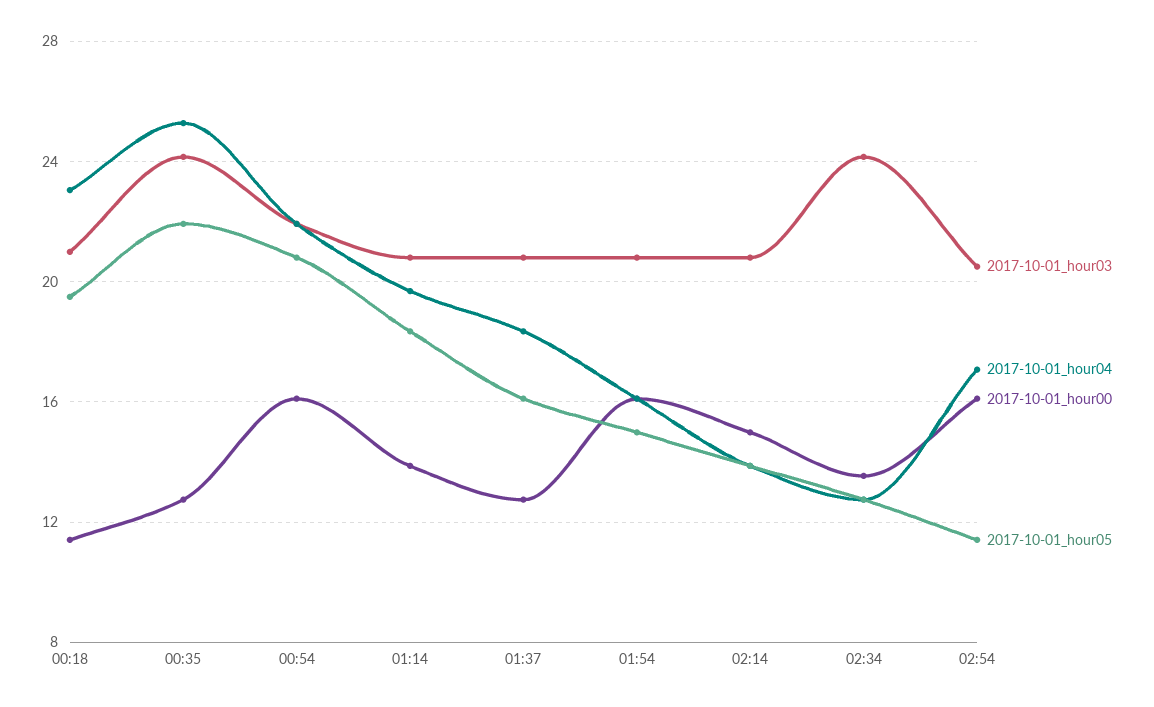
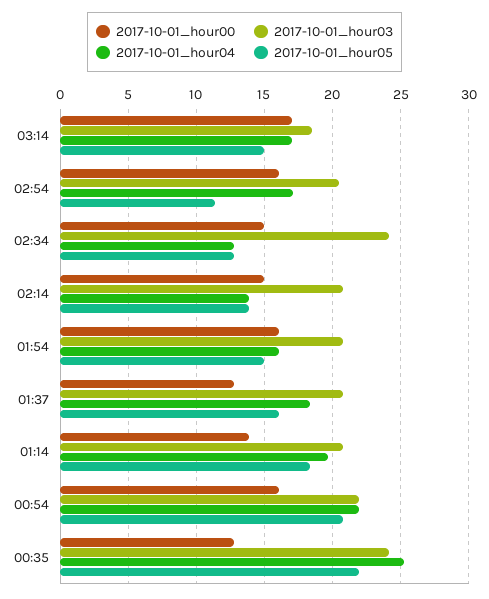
2017-10-01_hour03, 00:18: 21 -> none
2017-10-01_hour04, 00:18: 23 -> none
2017-10-01_hour00, 00:18: 11.5 -> none
2017-10-01_hour05, 00:18: 19.5 -> none
2017-10-01_hour00, 02:34: 13.5 -> 15
2017-10-01_hour00, 03:14: none -> 17
2017-10-01_hour03, 03:14: none -> 18.5
2017-10-01_hour04, 03:14: none -> 17
2017-10-01_hour05, 03:14: none -> 15

